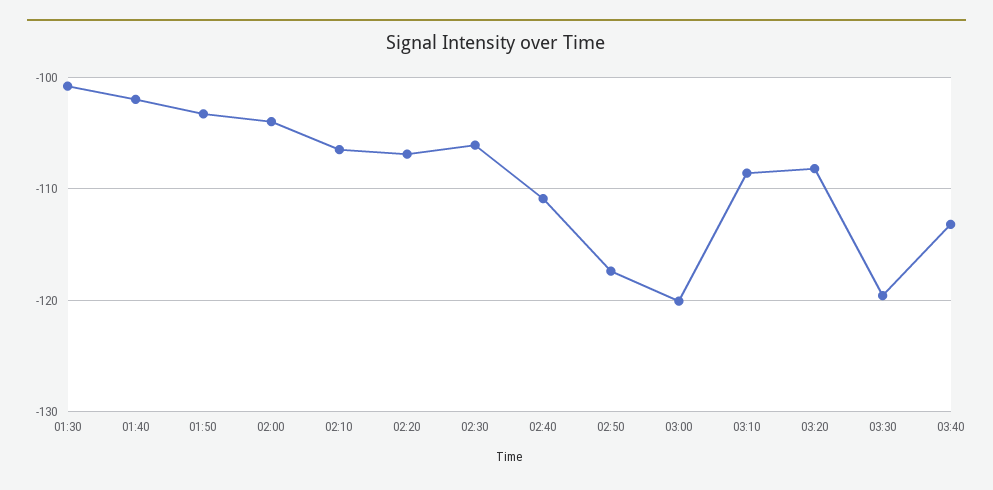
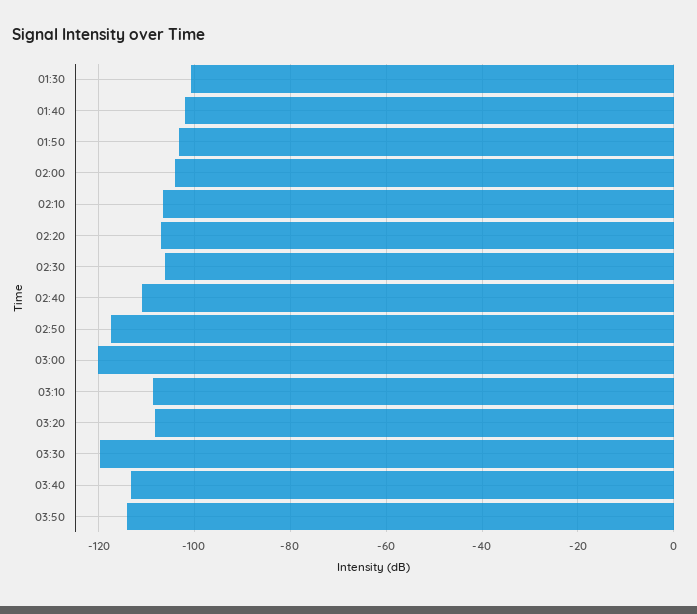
03:50: none -> -114

